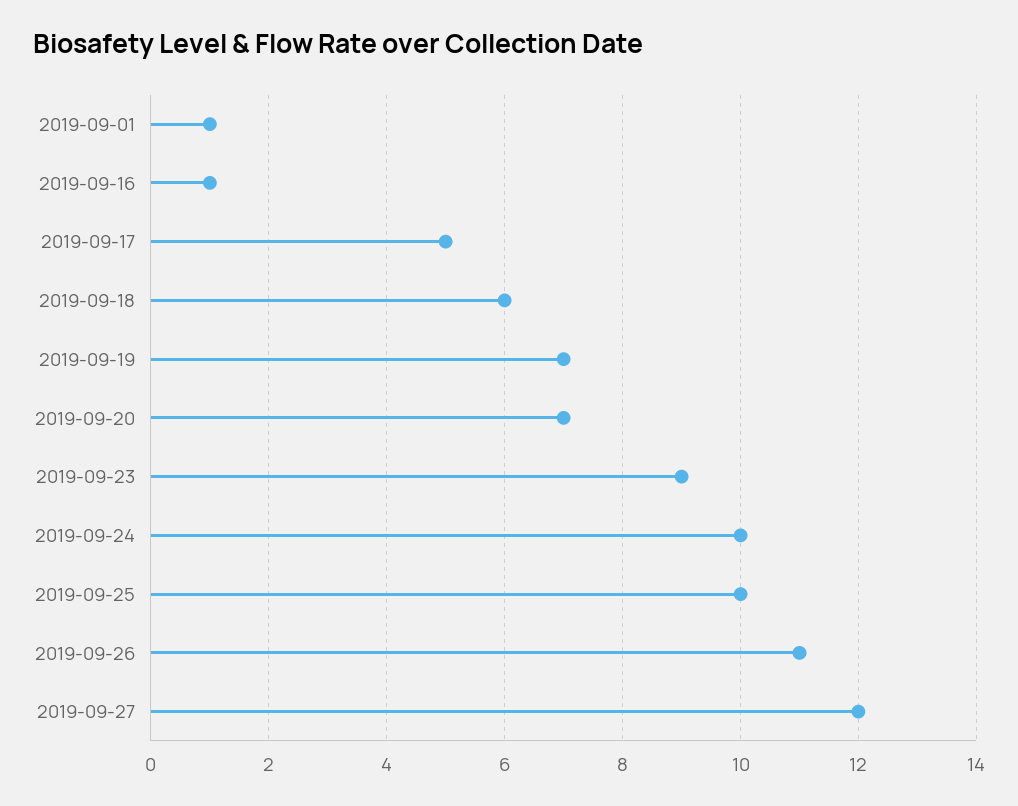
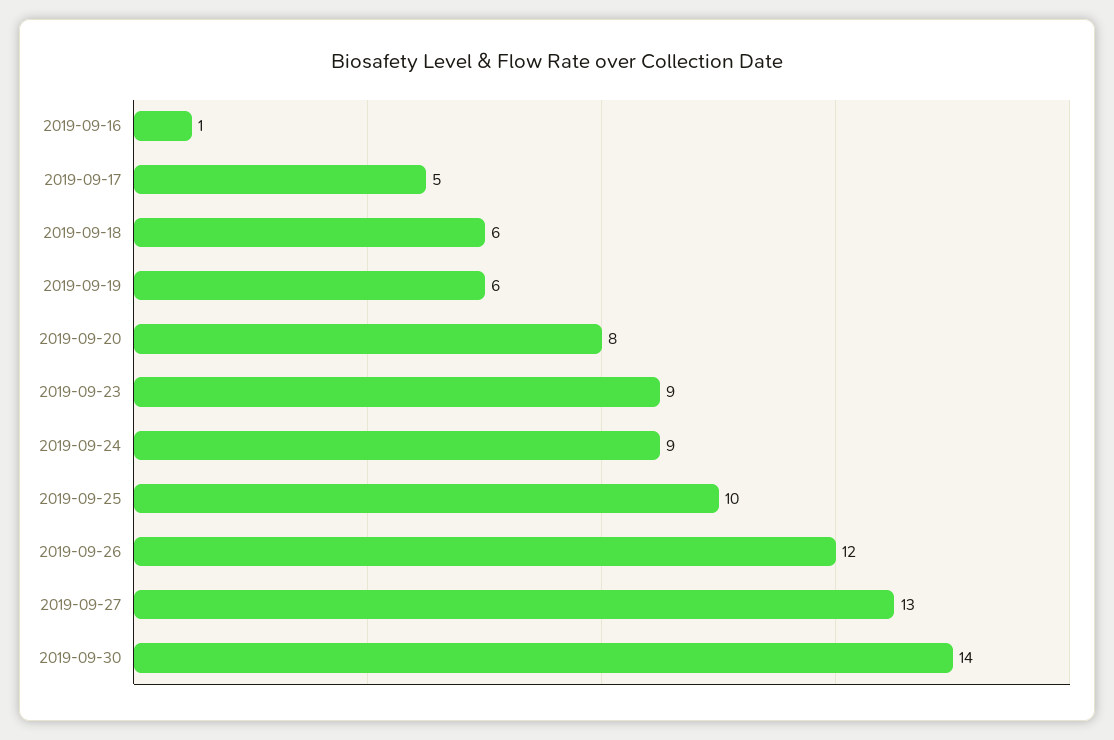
2019-09-01: 1 -> none
2019-09-19: 7 -> 6
2019-09-20: 7 -> 8
2019-09-24: 10 -> 9
2019-09-26: 11 -> 12
2019-09-27: 12 -> 13
2019-09-30: none -> 14

